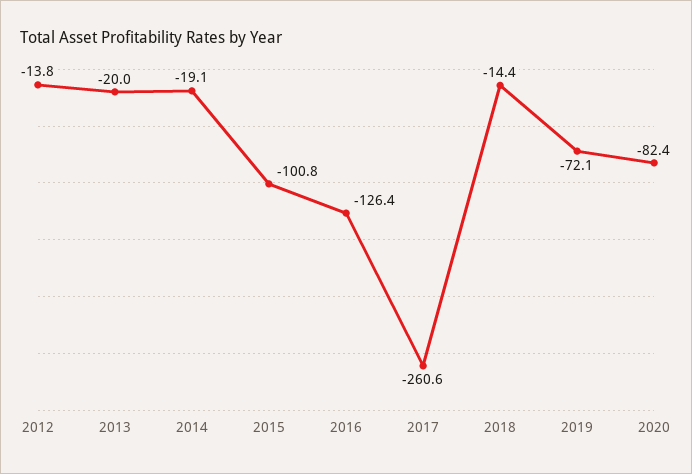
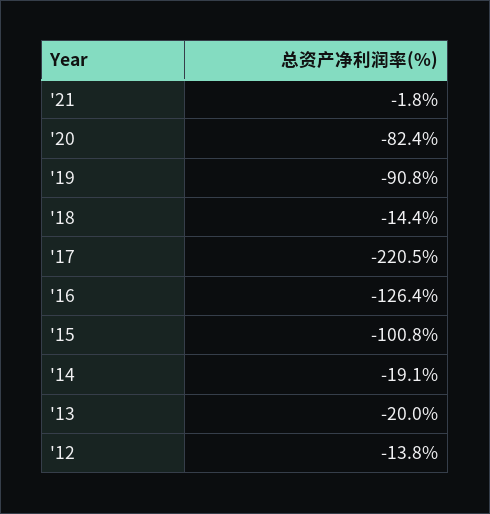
2017: -260.6 -> -220.5
2019: -72.1 -> -90.8
'21: none -> -1.8

